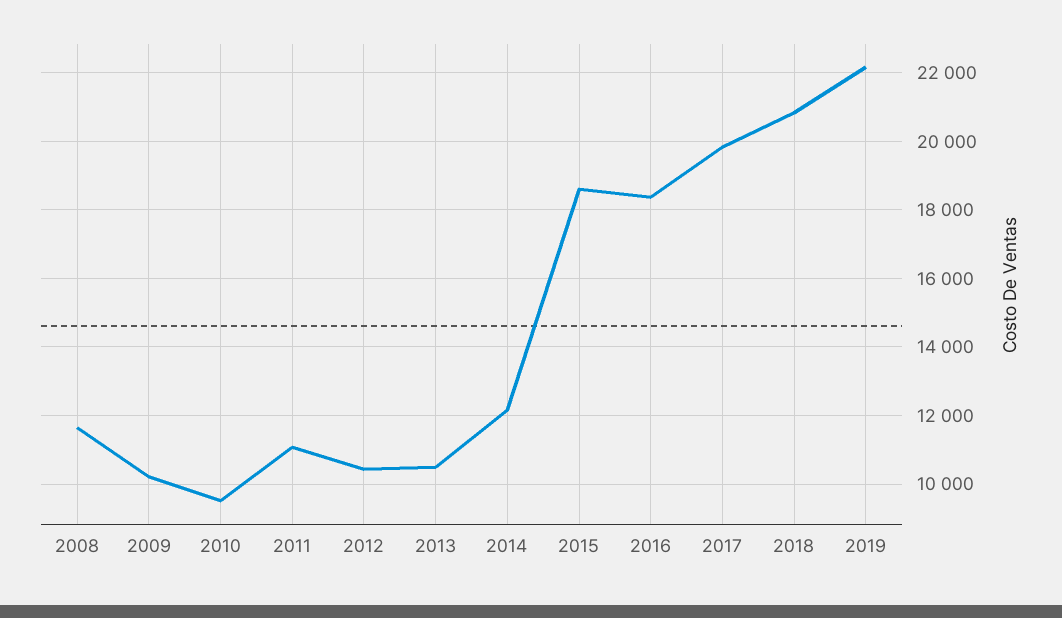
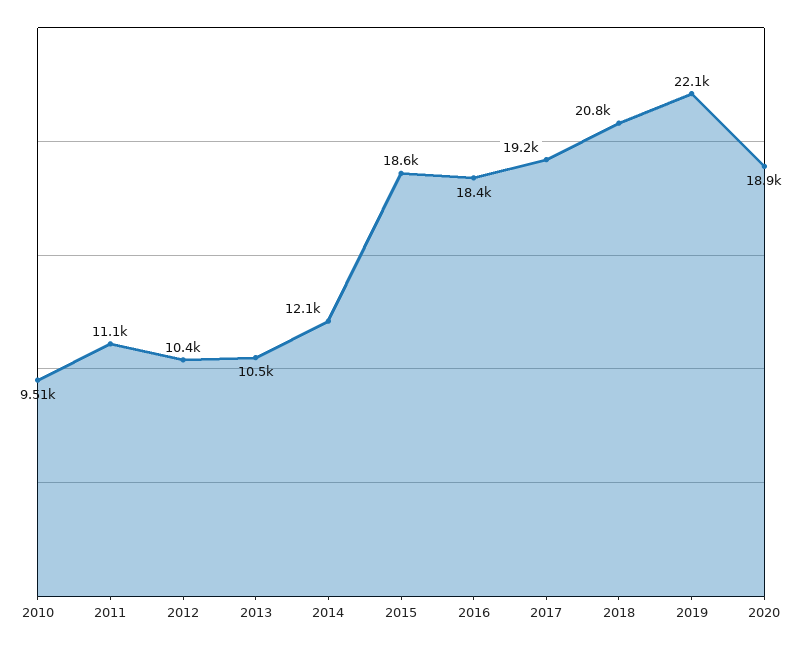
2008: 11600 -> none
2009: 10200 -> none
2017: 19800 -> 19200
2020: none -> 18900

